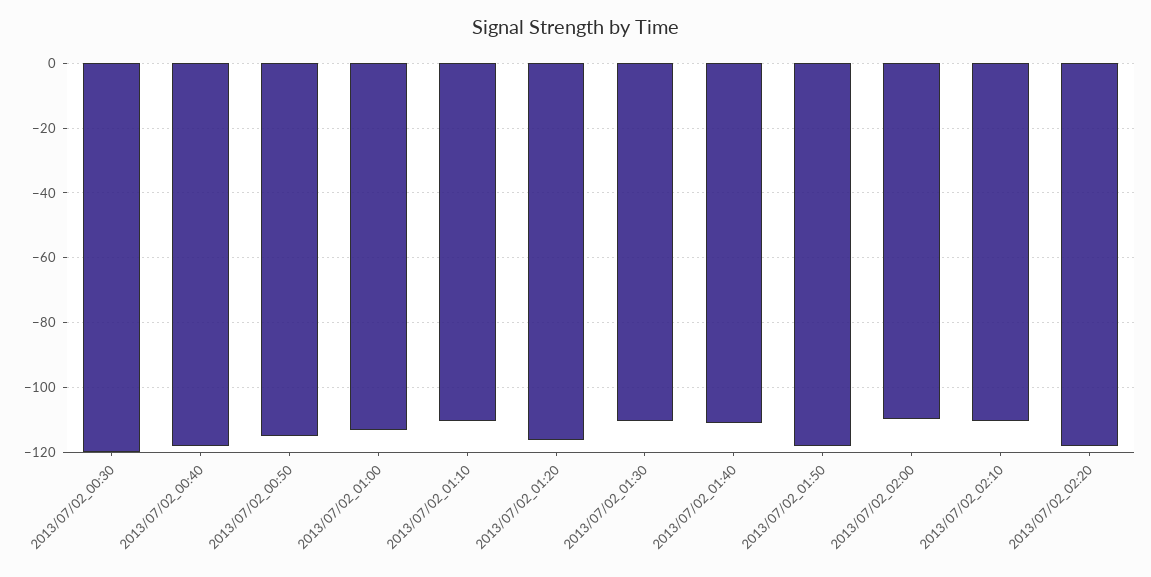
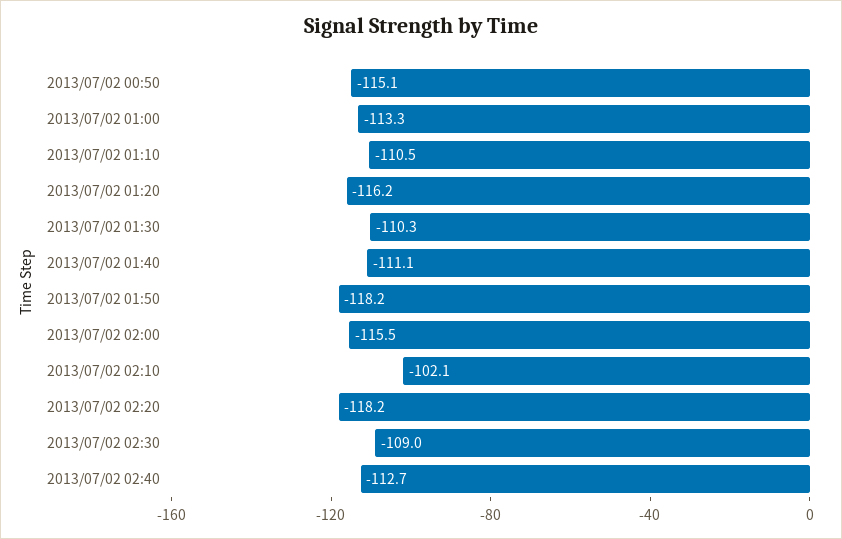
2013/07/02_00:30: -120 -> none
2013/07/02_00:40: -118 -> none
2013/07/02_02:00: -110 -> -115.5
2013/07/02_02:10: -110 -> -102.1
2013/07/02 02:30: none -> -109
2013/07/02 02:40: none -> -112.7

